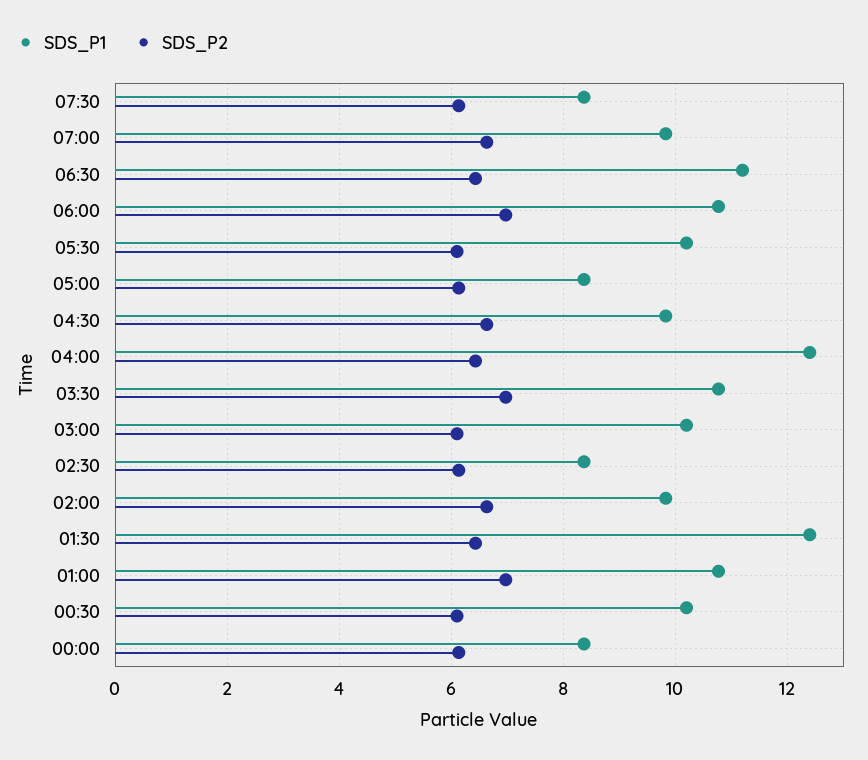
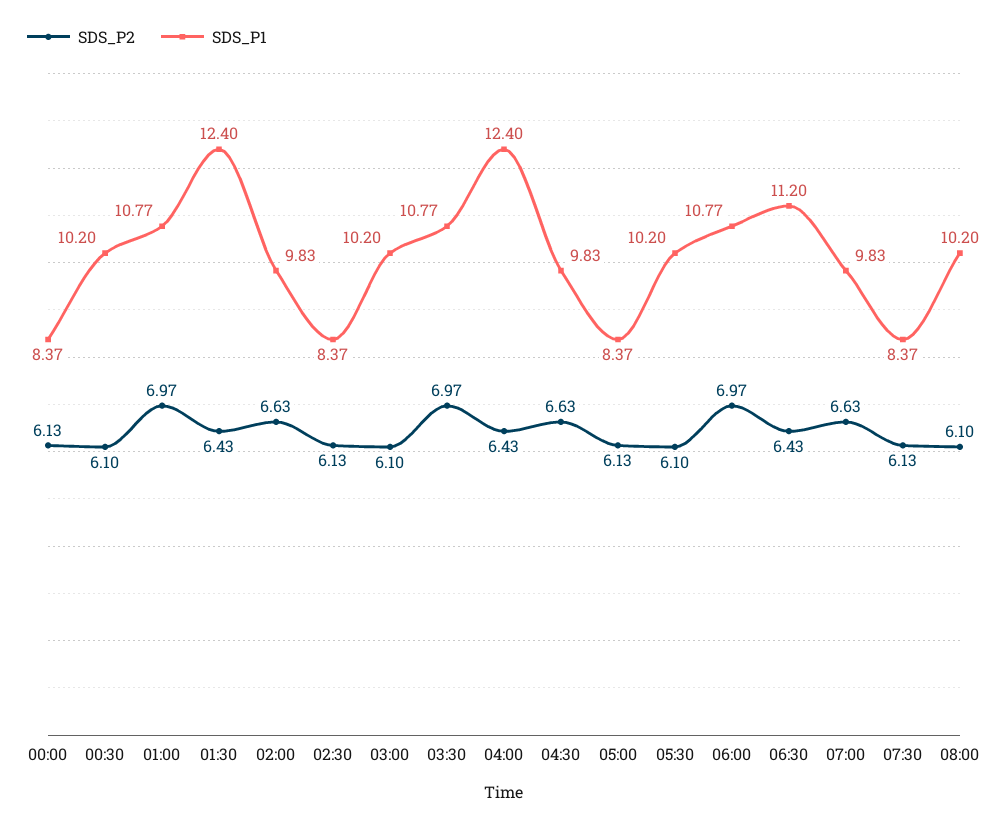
SDS_P2, 08:00: none -> 6.1
SDS_P1, 08:00: none -> 10.2

